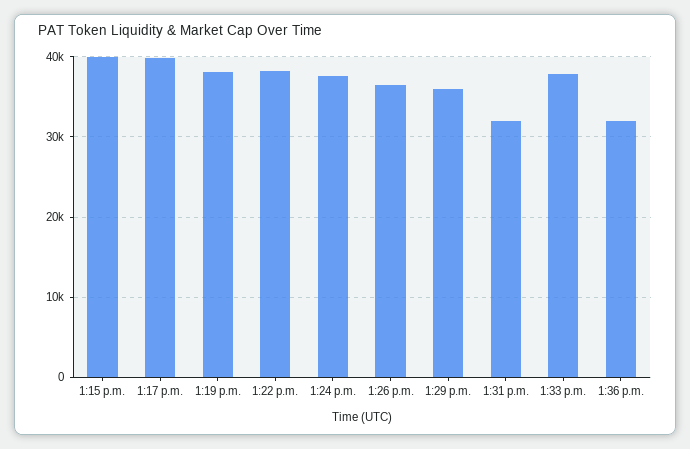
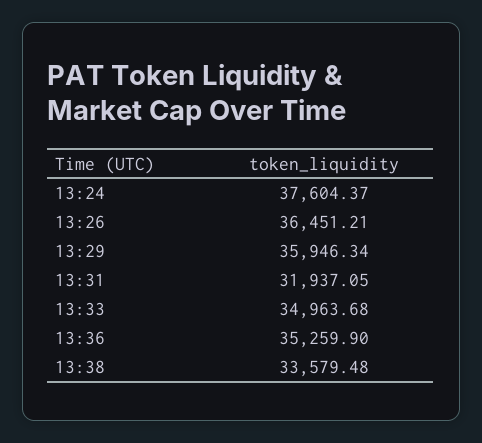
1:15 p.m.: 40000 -> none
1:17 p.m.: 40000 -> none
1:19 p.m.: 38000 -> none
1:22 p.m.: 38000 -> none
1:33 p.m.: 38000 -> 34963.68
1:36 p.m.: 32000 -> 35259.9
13:38: none -> 33579.48

